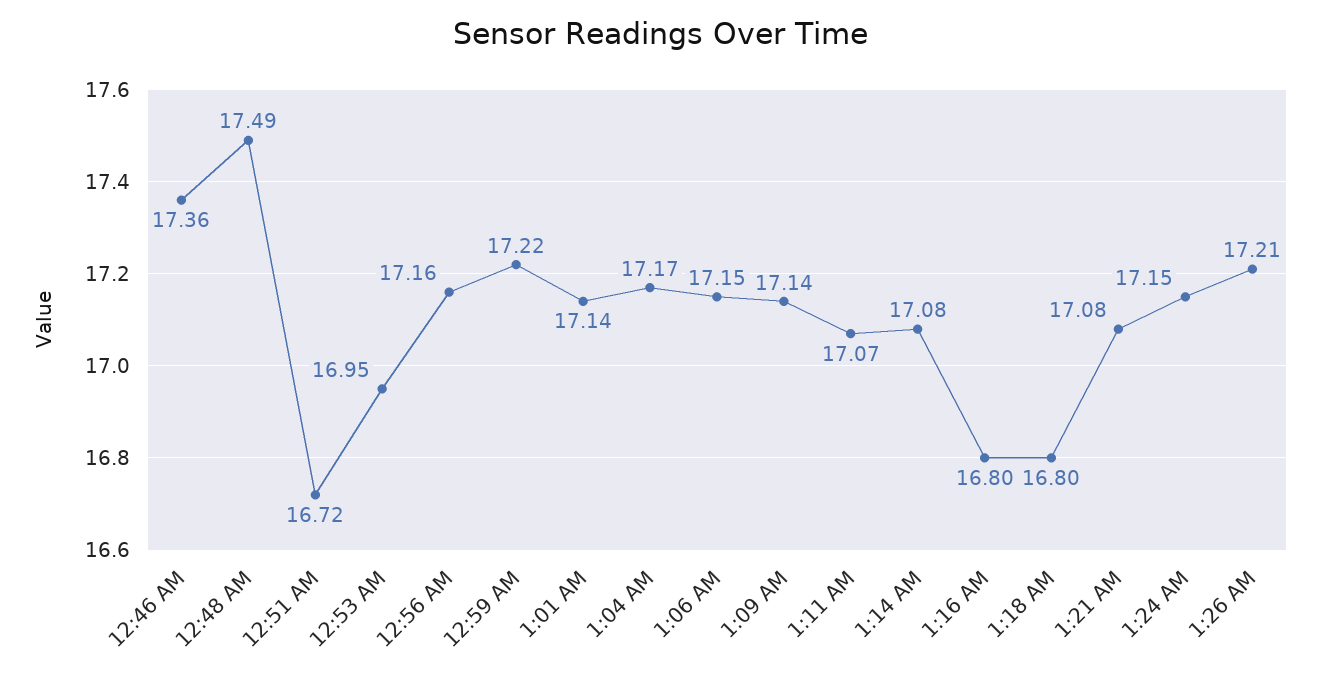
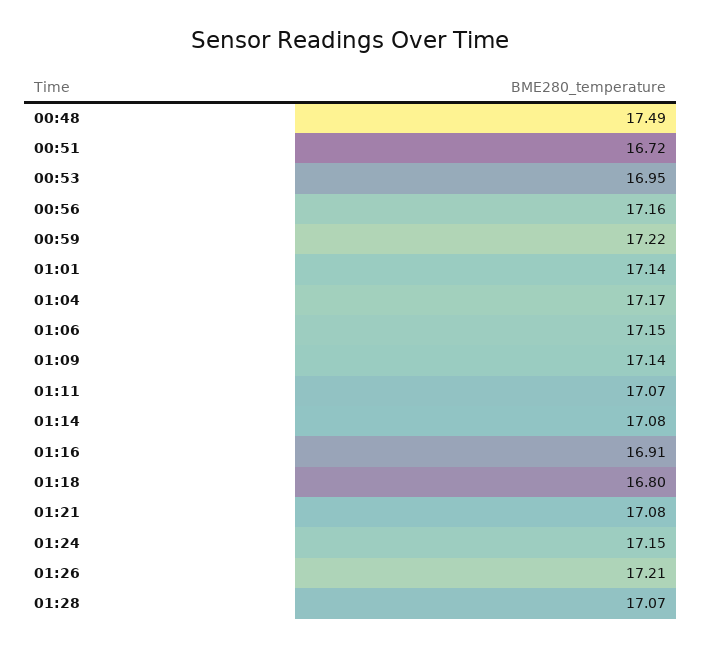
12:46 AM: 17.36 -> none
1:16 AM: 16.8 -> 16.91
01:28: none -> 17.07

